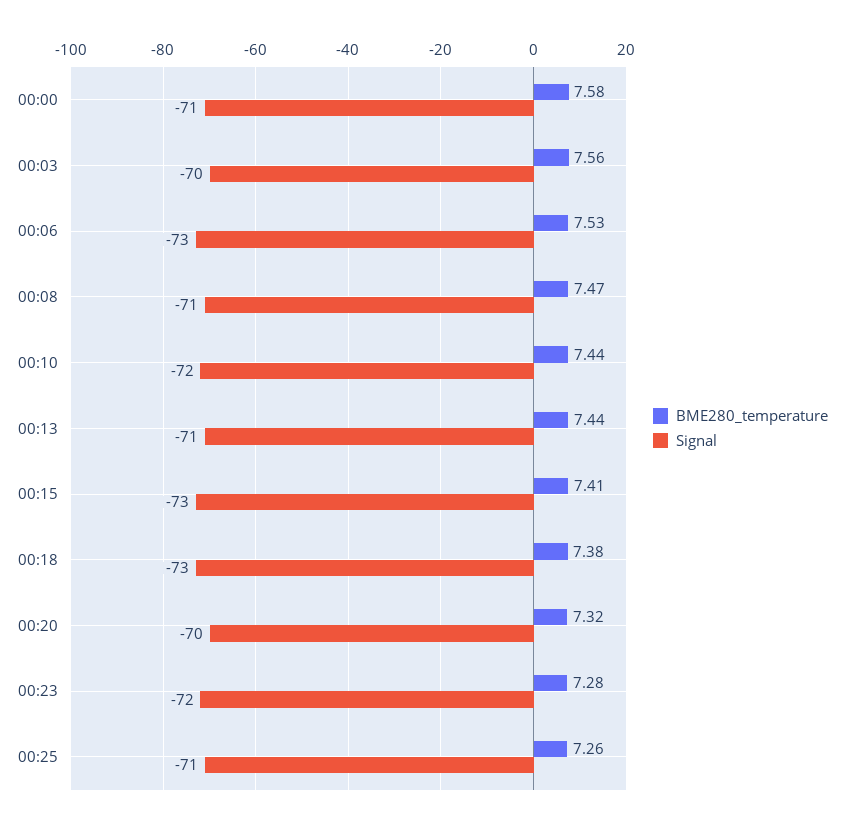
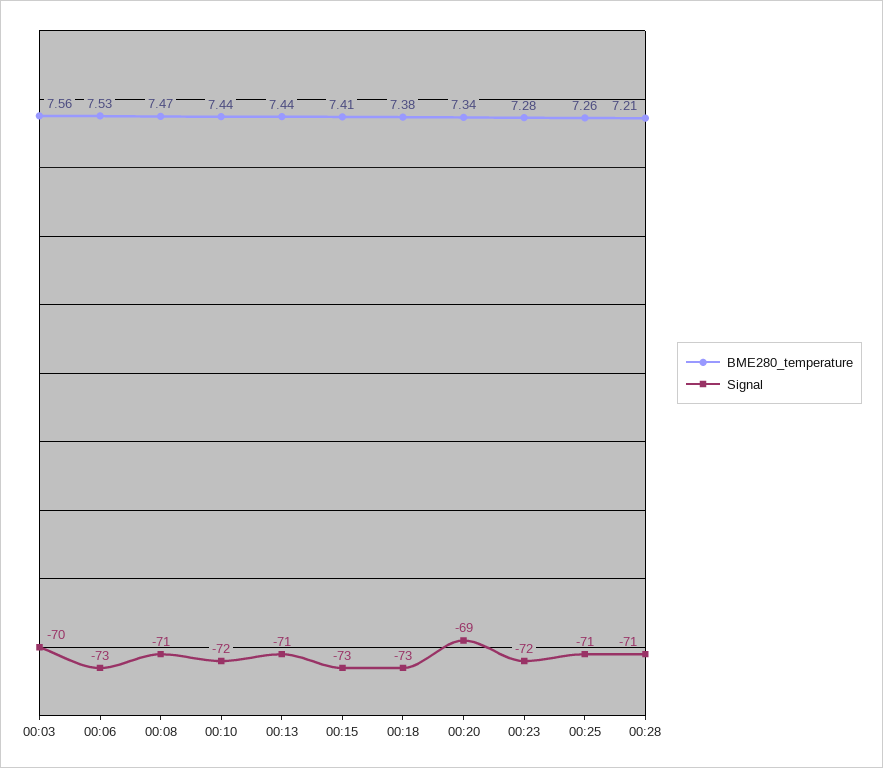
BME280_temperature, 00:00: 7.58 -> none
Signal, 00:00: -71 -> none
BME280_temperature, 00:20: 7.32 -> 7.34
Signal, 00:20: -70 -> -69
BME280_temperature, 00:28: none -> 7.21
Signal, 00:28: none -> -71

